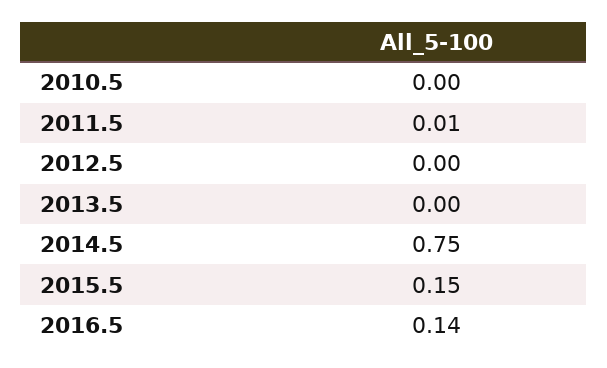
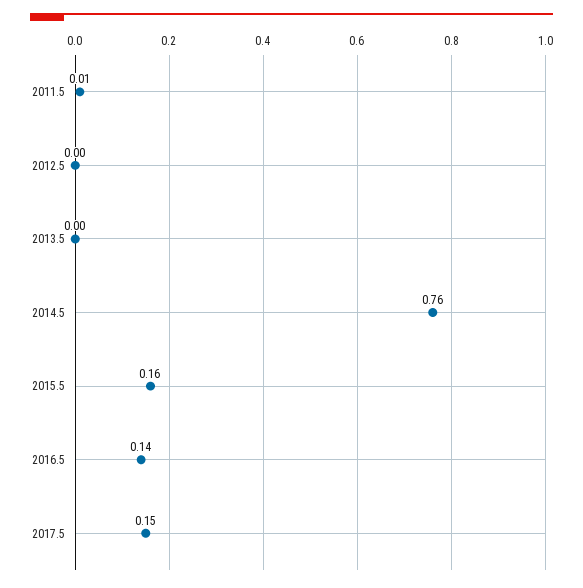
2010.5: 0 -> none
2014.5: 0.75 -> 0.76
2015.5: 0.15 -> 0.16
2017.5: none -> 0.15

